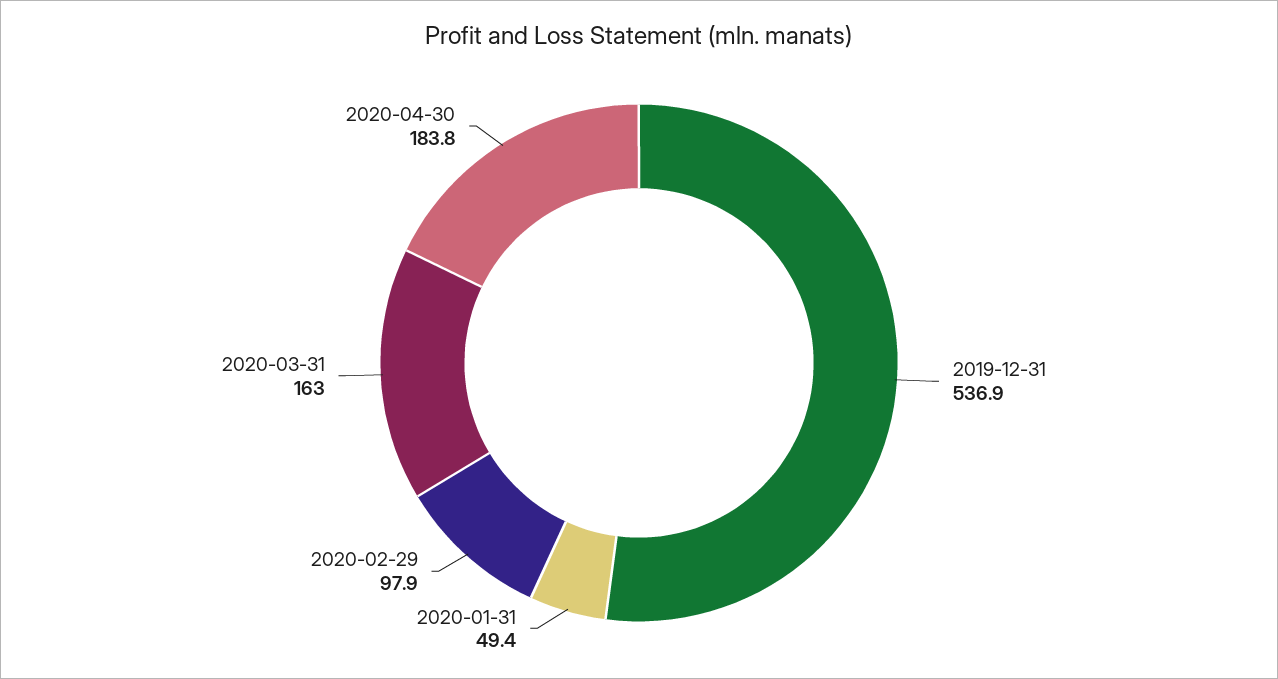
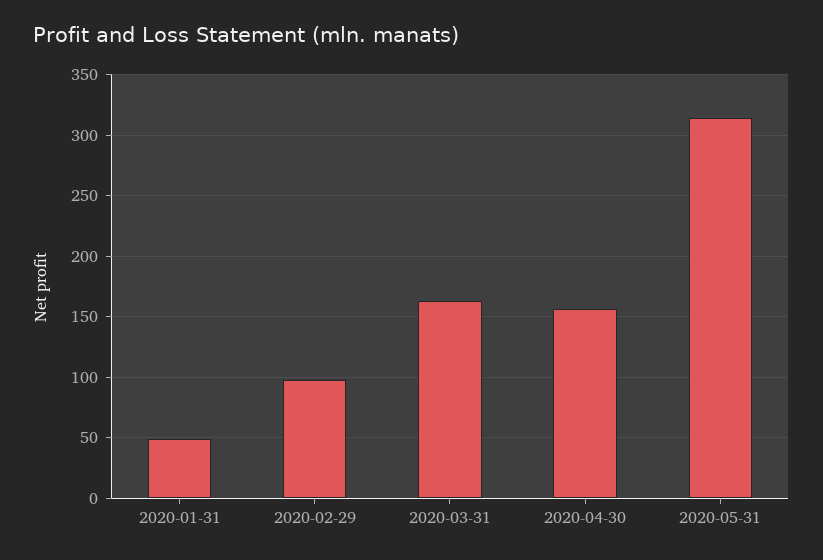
2019-12-31: 536.9 -> none
2020-04-30: 183.8 -> 155
2020-05-31: none -> 315

